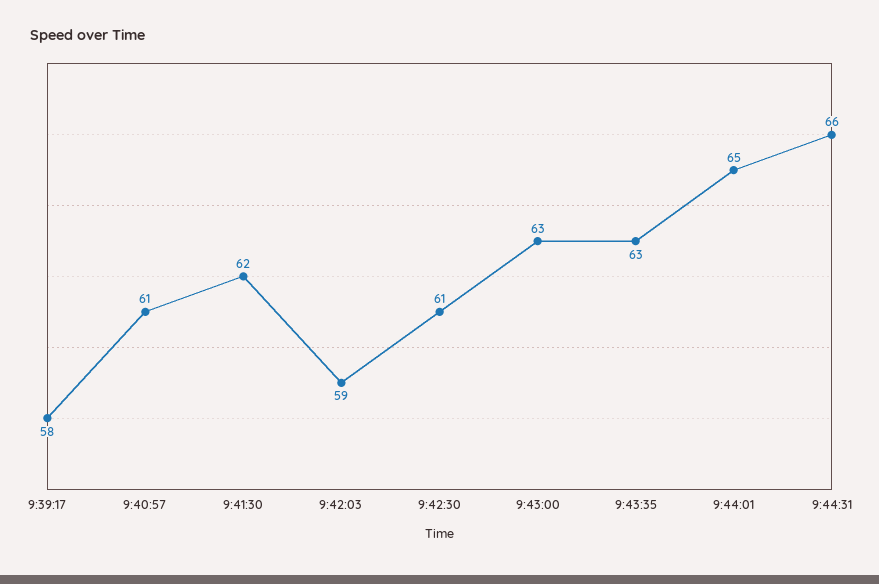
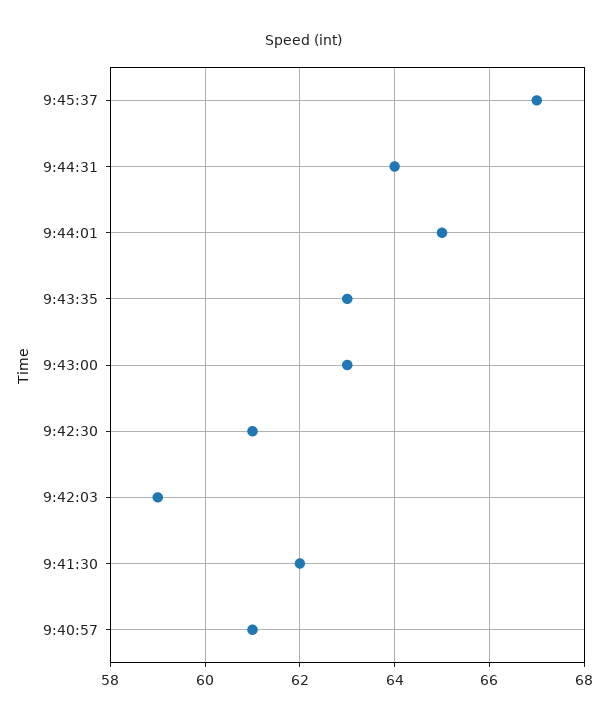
9:39:17: 58 -> none
9:44:31: 66 -> 64
9:45:37: none -> 67

